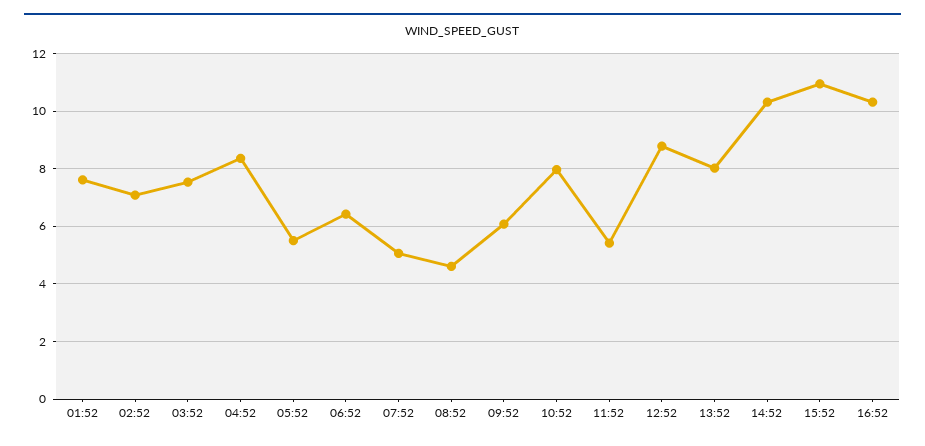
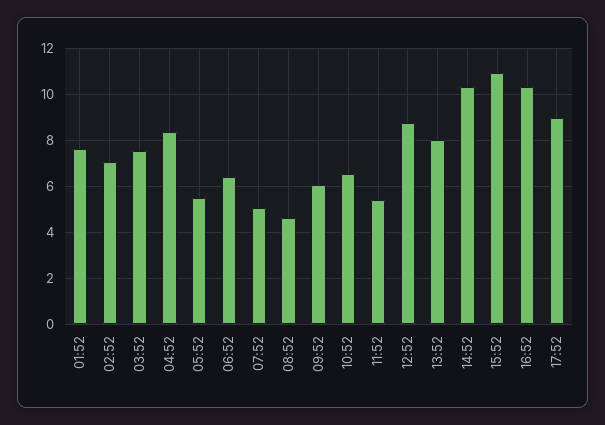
10:52: 8 -> 6.5
17:52: none -> 9

